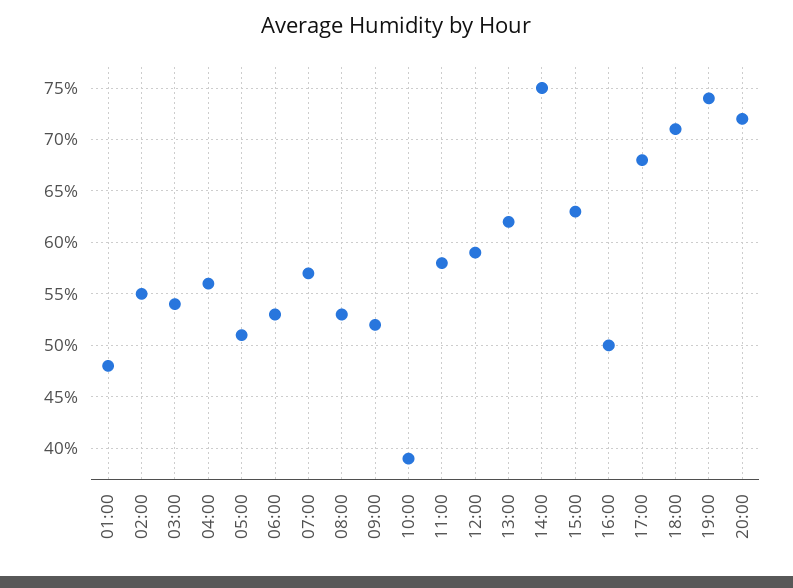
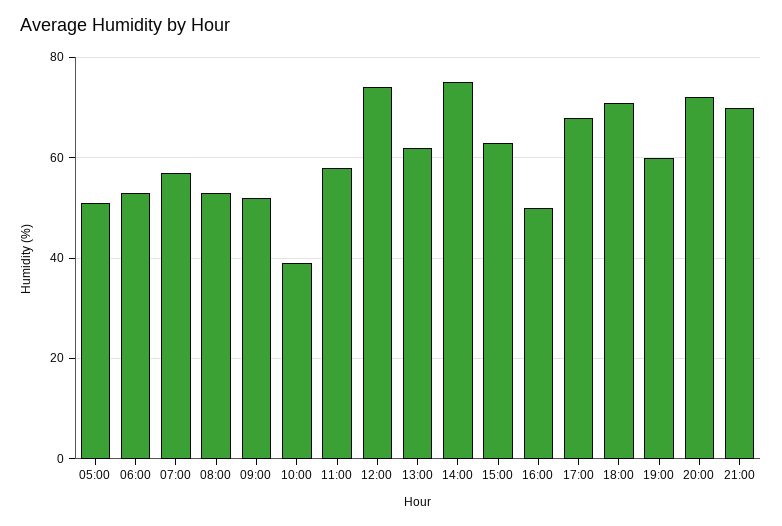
01:00: 48 -> none
02:00: 55 -> none
03:00: 54 -> none
04:00: 56 -> none
12:00: 59 -> 75
19:00: 74 -> 60
21:00: none -> 70

